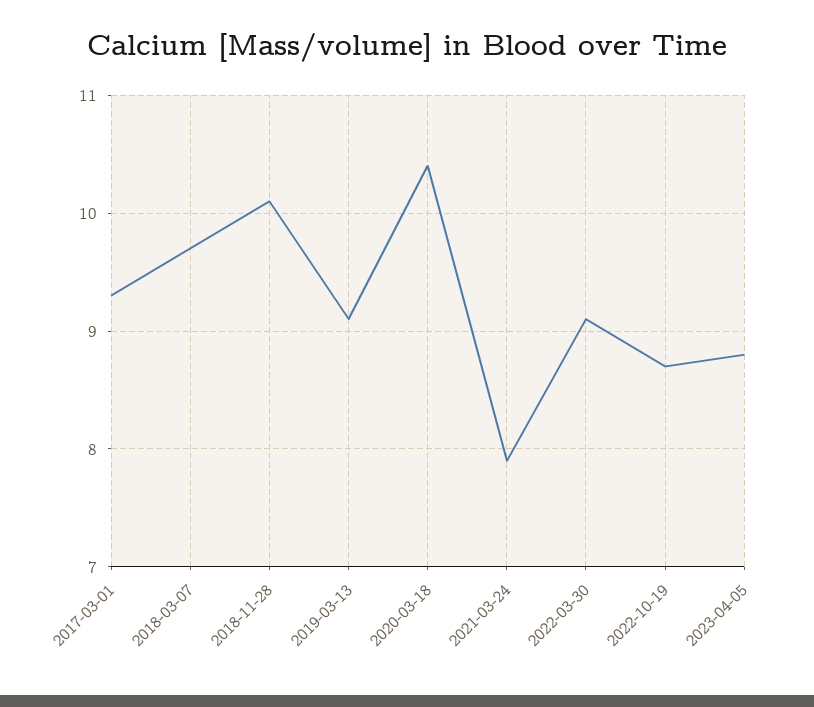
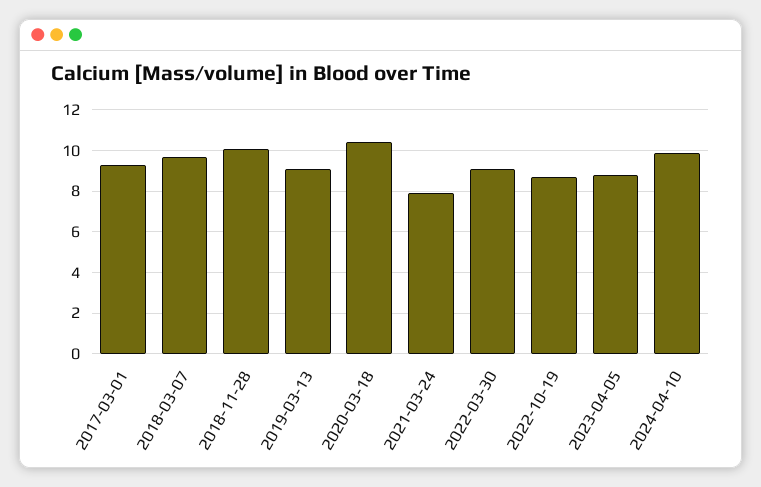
2024-04-10: none -> 10

